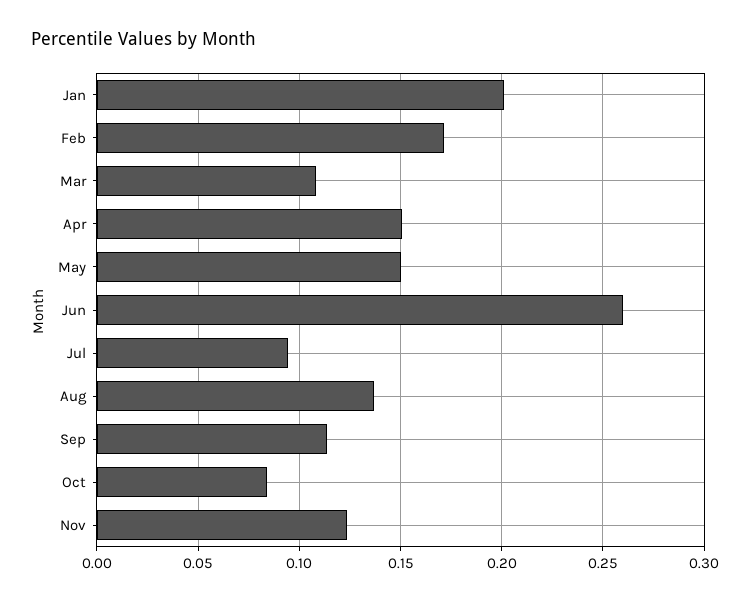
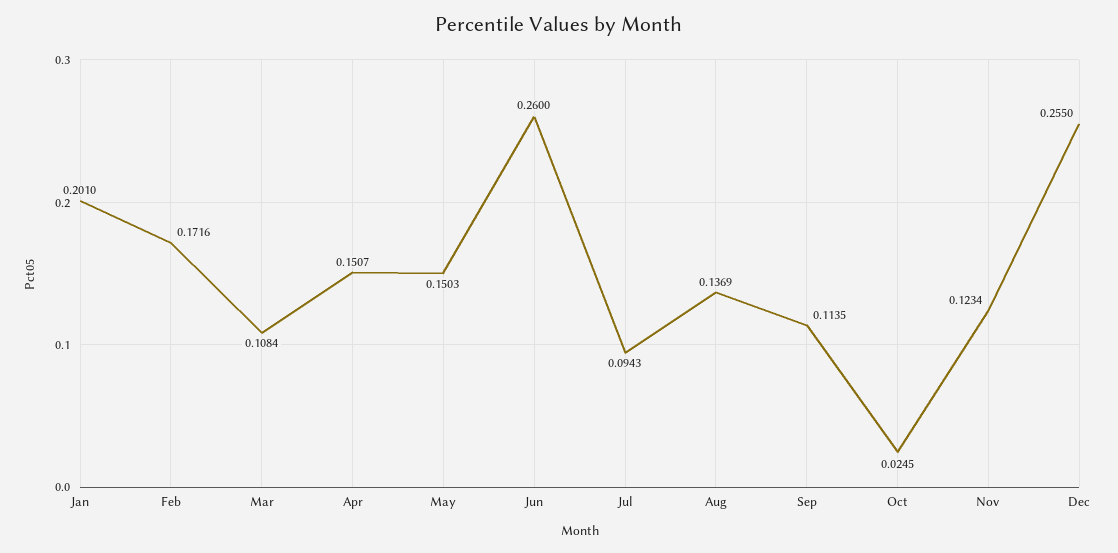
Oct: 0.085 -> 0.0245
Dec: none -> 0.255

